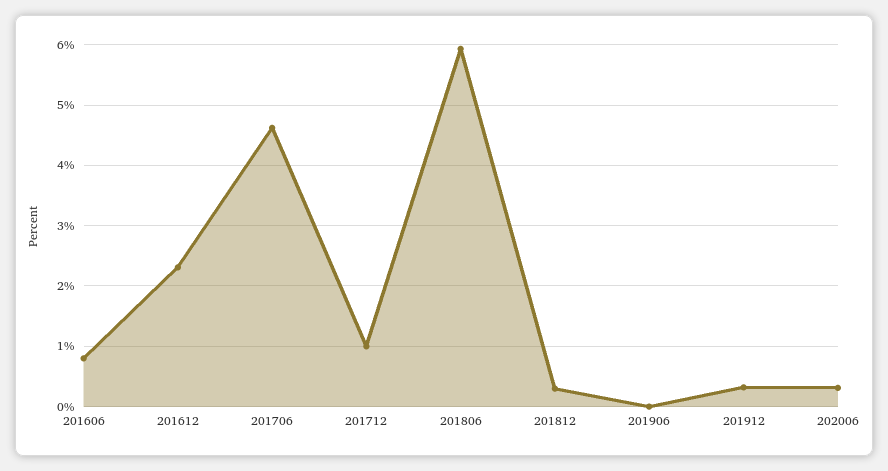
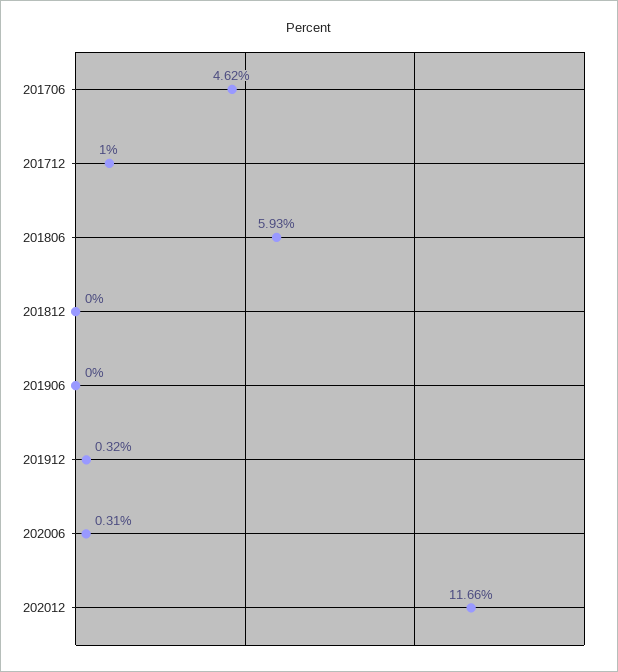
201606: 0.8 -> none
201612: 2.3 -> none
201812: 0.3 -> 0
202012: none -> 11.66

